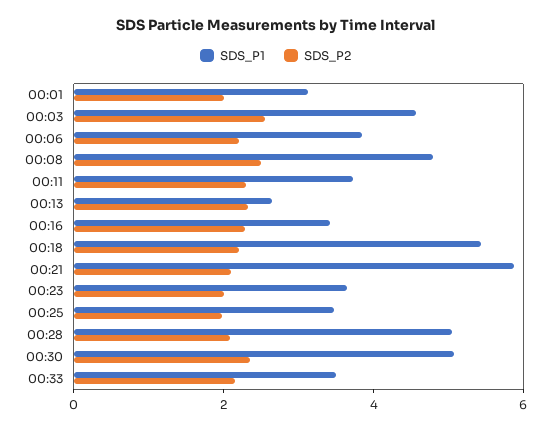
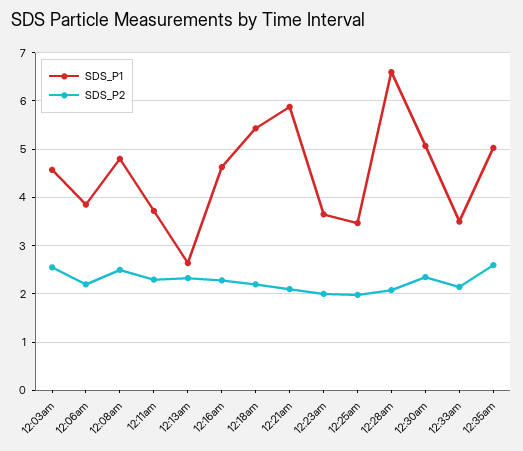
SDS_P1, 00:01: 3 -> none
SDS_P2, 00:01: 2 -> none
SDS_P1, 00:16: 3.5 -> 4.6
SDS_P1, 00:28: 5 -> 6.6
SDS_P1, 12:35am: none -> 5
SDS_P2, 12:35am: none -> 2.6

